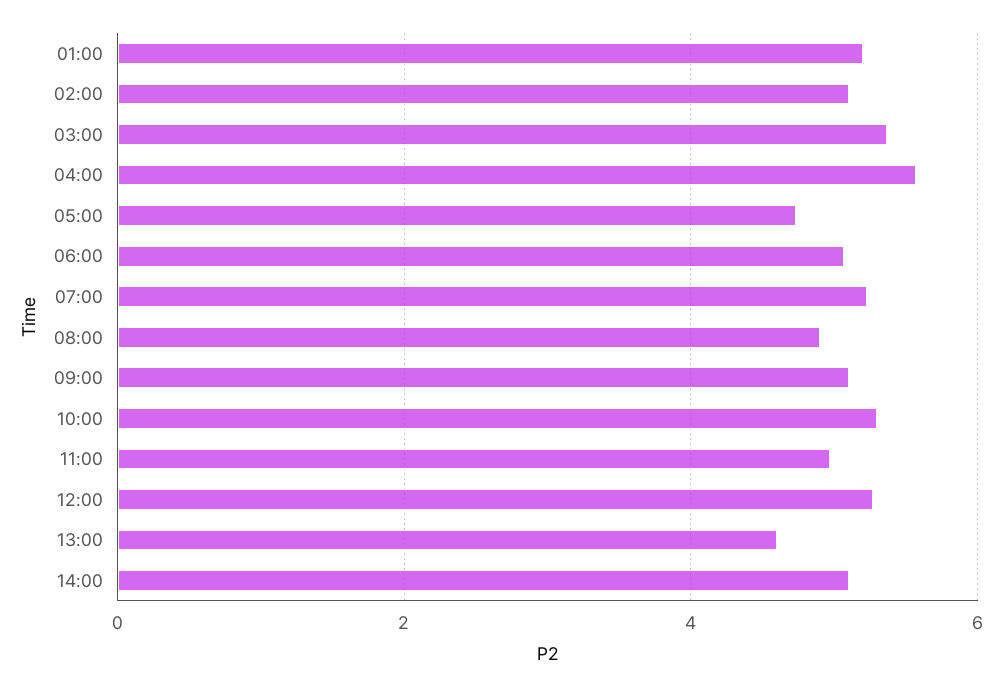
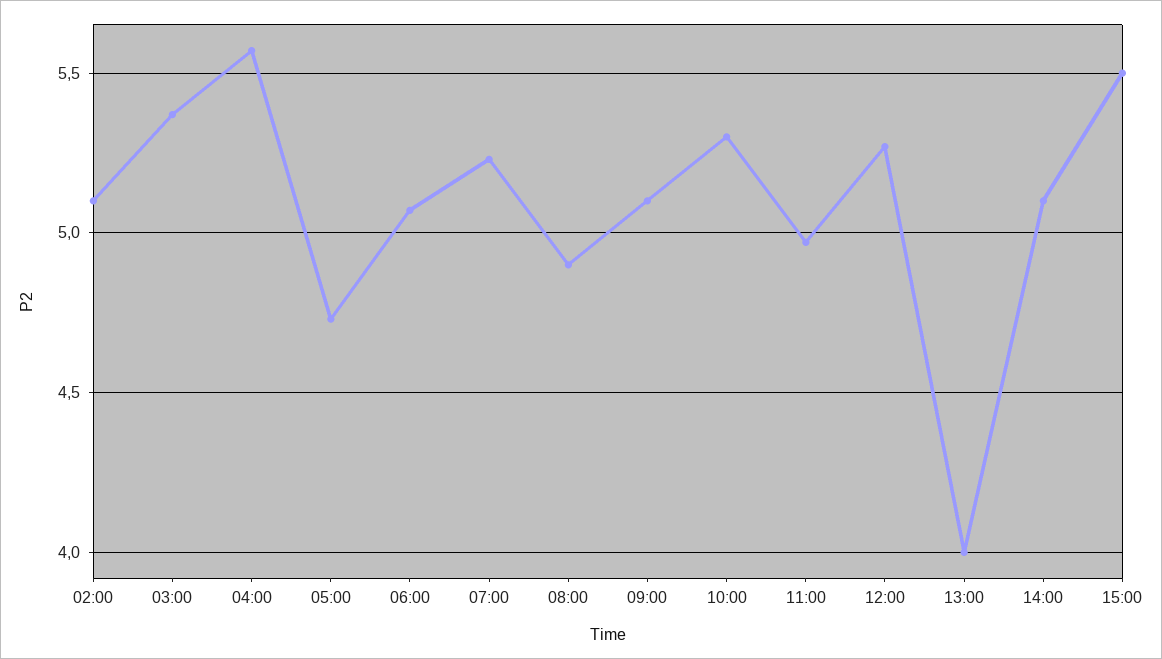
01:00: 5.2 -> none
13:00: 4.6 -> 4
15:00: none -> 5.5

